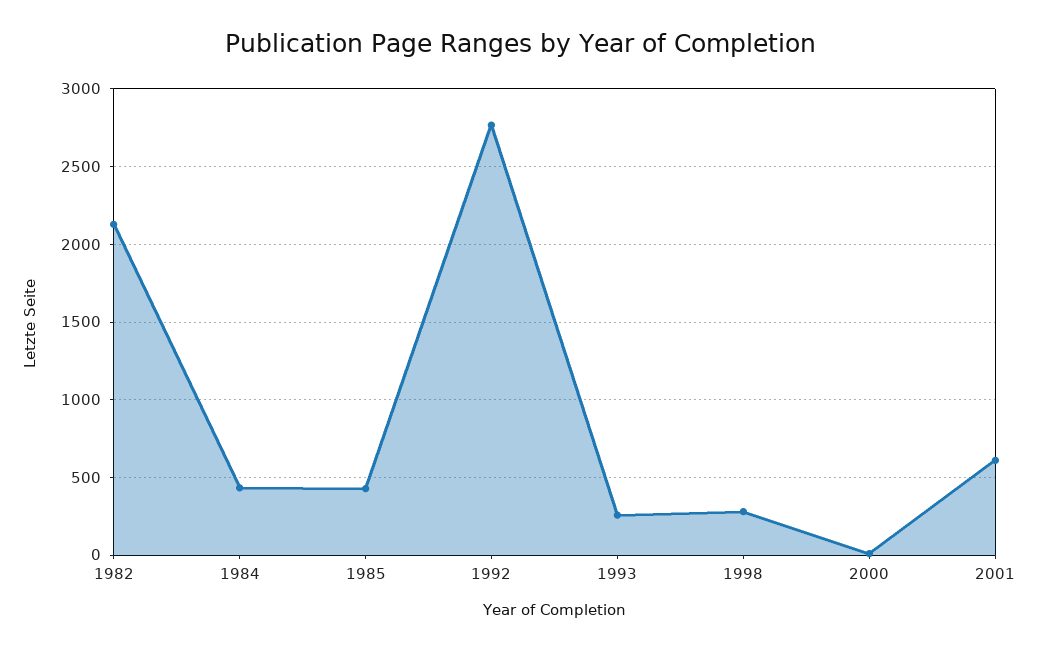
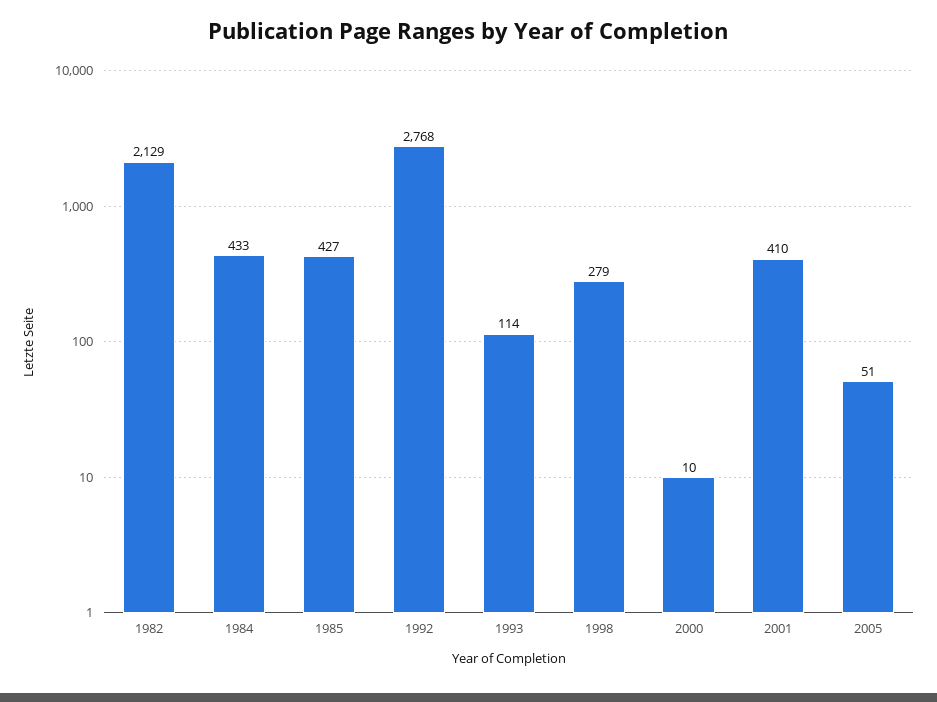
1993: 250 -> 114
2001: 600 -> 410
2005: none -> 51

